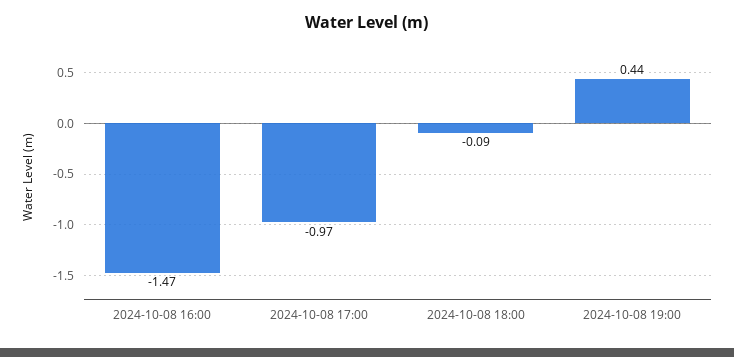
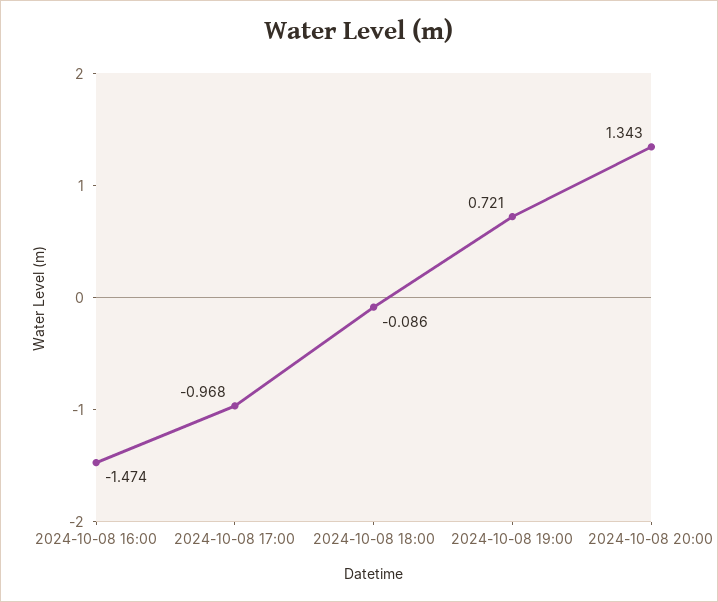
2024-10-08 19:00: 0.44 -> 0.721
2024-10-08 20:00: none -> 1.343

